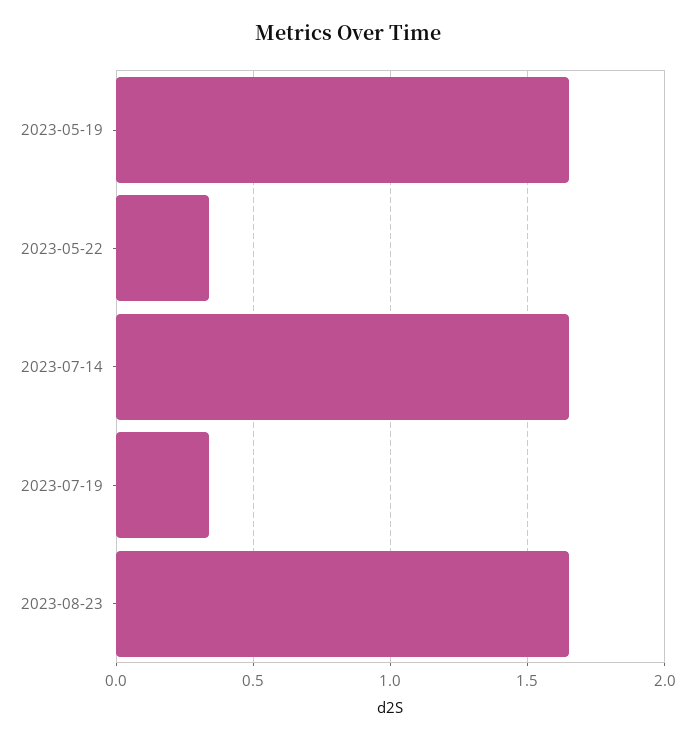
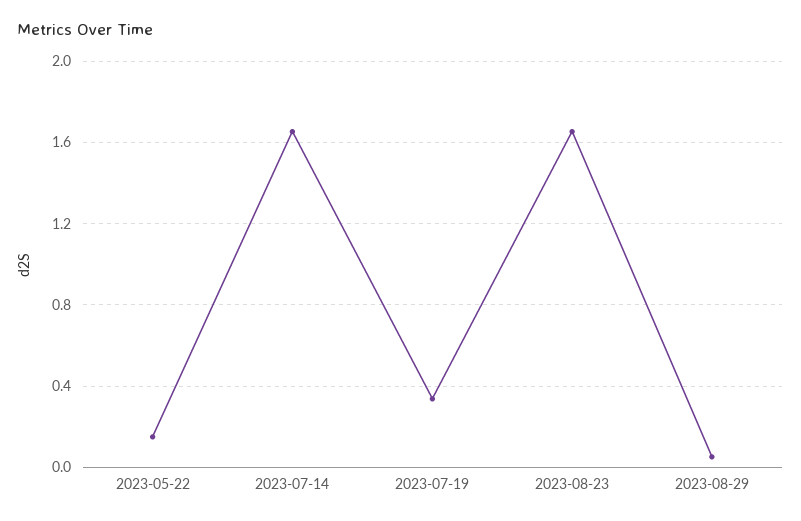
2023-05-19: 1.65 -> none
2023-05-22: 0.35 -> 0.15
2023-08-29: none -> 0.05

